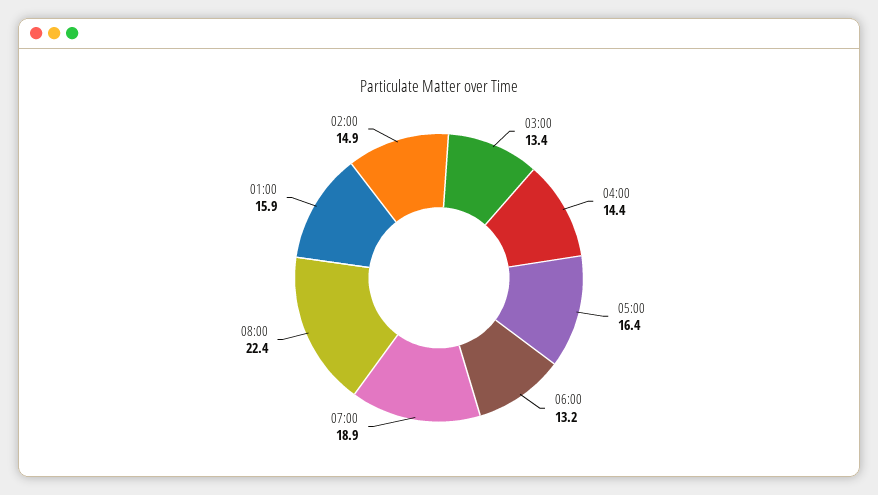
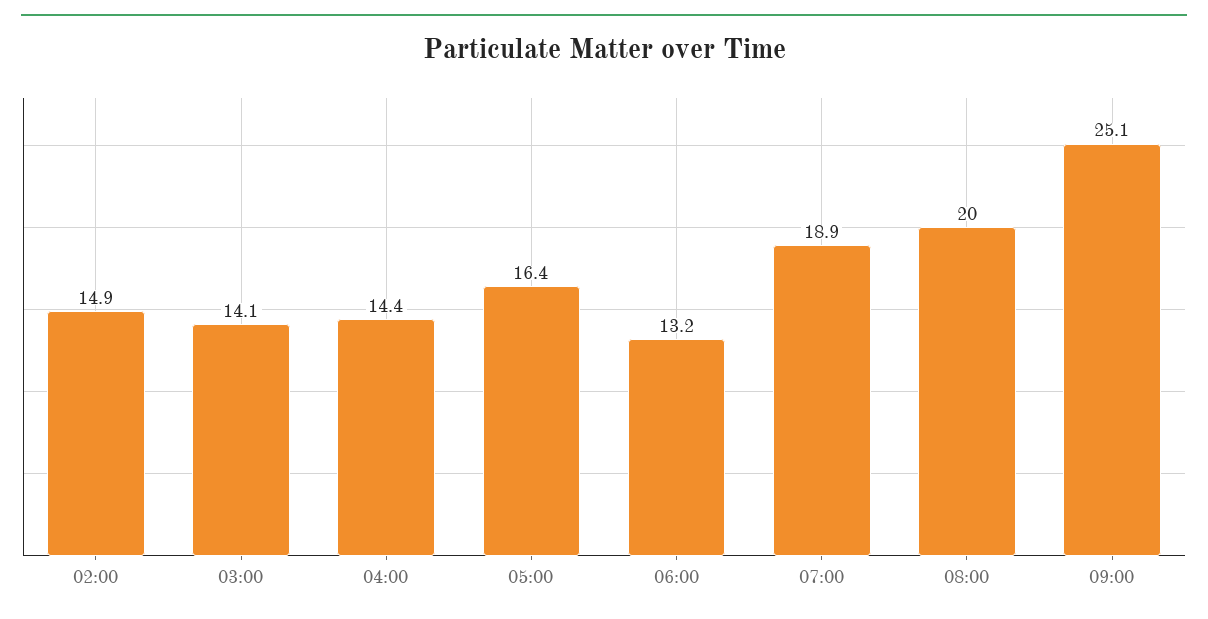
03:00: 13.4 -> 14.1
08:00: 22.4 -> 20
01:00: 15.9 -> none
09:00: none -> 25.1

